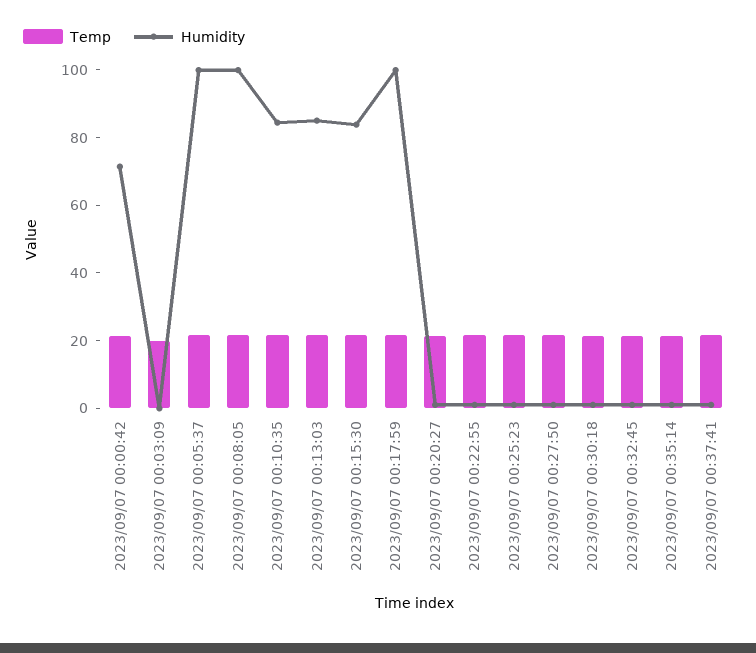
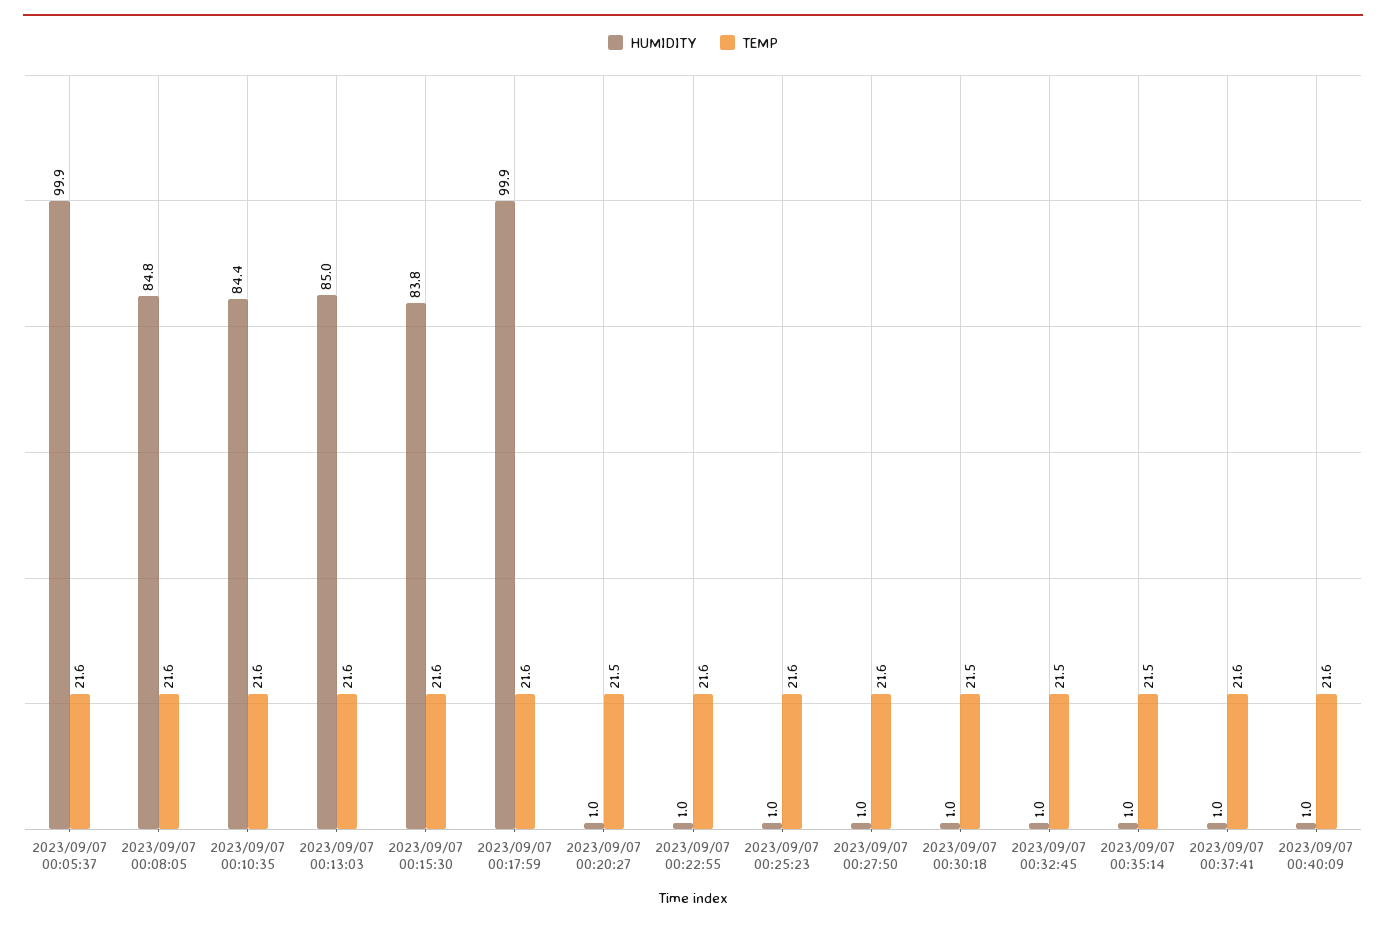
Temp, 2023/09/07 00:00:42: 20 -> none
Humidity, 2023/09/07 00:00:42: 70 -> none
Temp, 2023/09/07 00:03:09: 20 -> none
Humidity, 2023/09/07 00:03:09: 0 -> none
Humidity, 2023/09/07 00:08:05: 100 -> 84.8
Humidity, 2023/09/07 00:40:09: none -> 1
Temp, 2023/09/07 00:40:09: none -> 21.6

